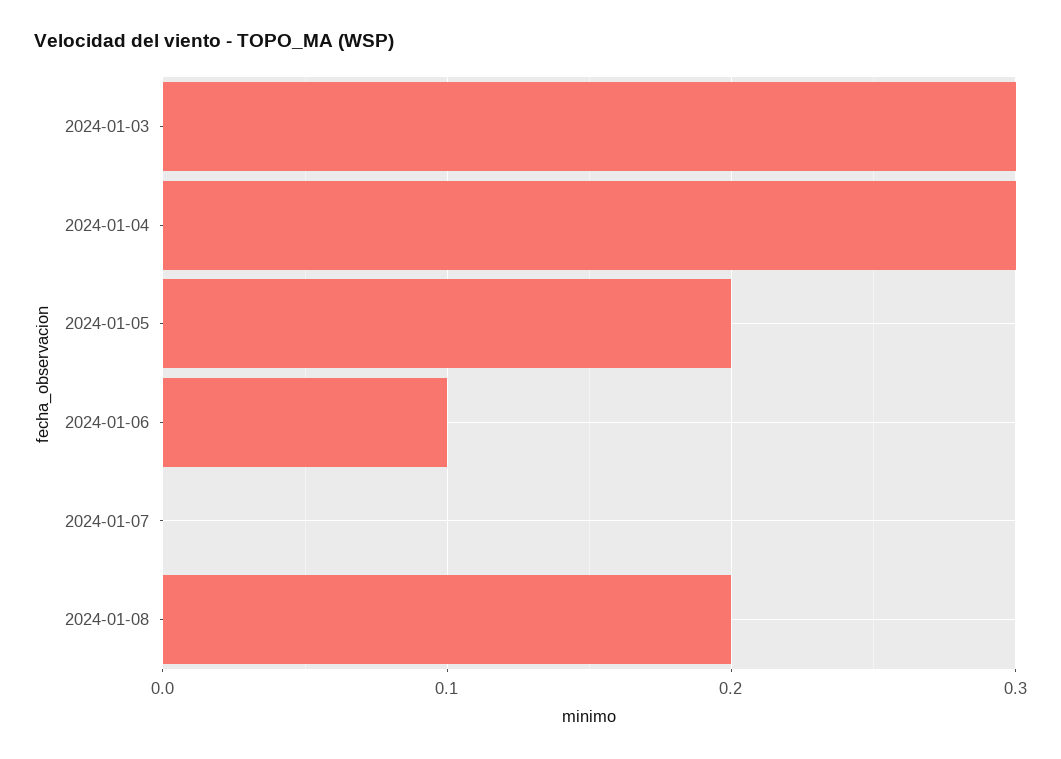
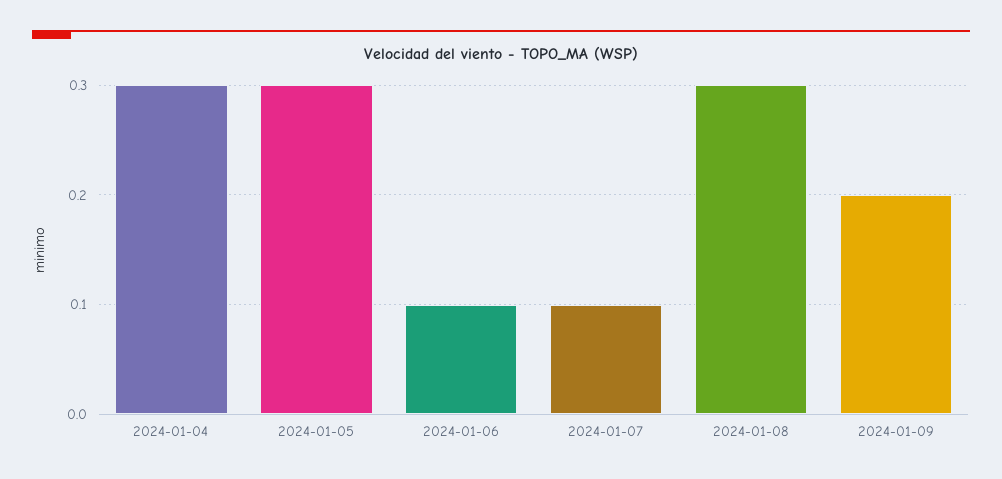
2024-01-03: 0.3 -> none
2024-01-05: 0.2 -> 0.3
2024-01-07: 0 -> 0.1
2024-01-08: 0.2 -> 0.3
2024-01-09: none -> 0.2

